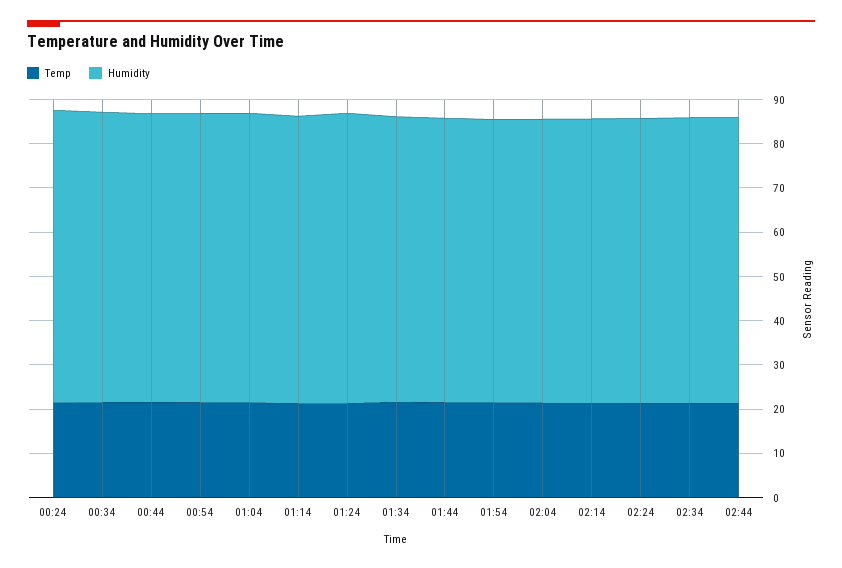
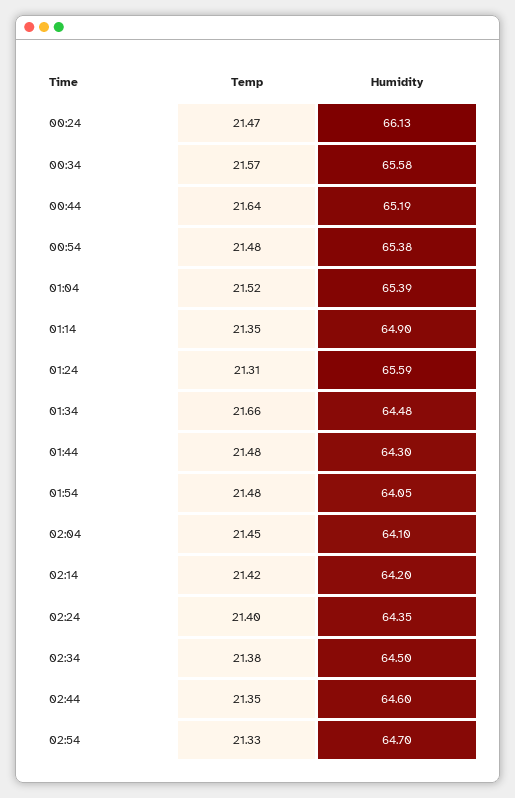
Temp, 02:54: none -> 21.33
Humidity, 02:54: none -> 64.7

